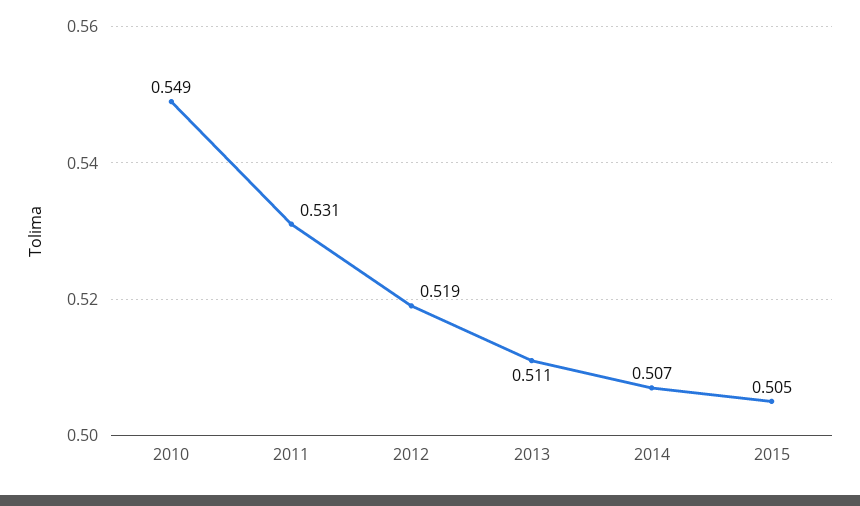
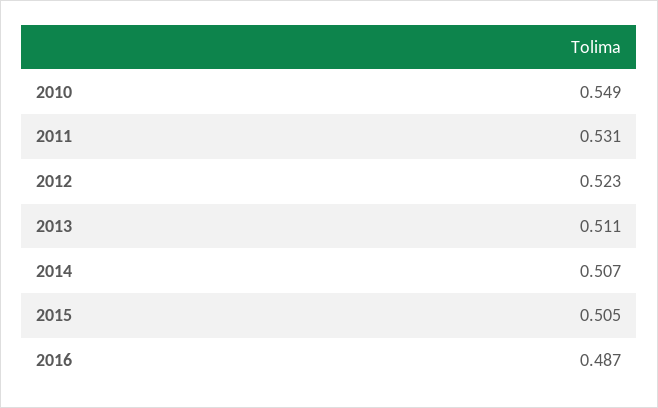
2012: 0.519 -> 0.523
2016: none -> 0.487

